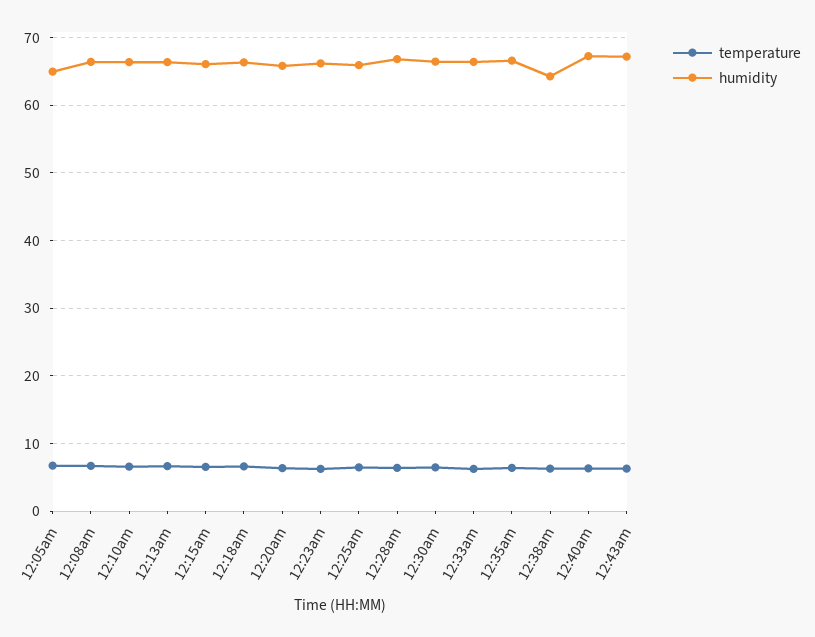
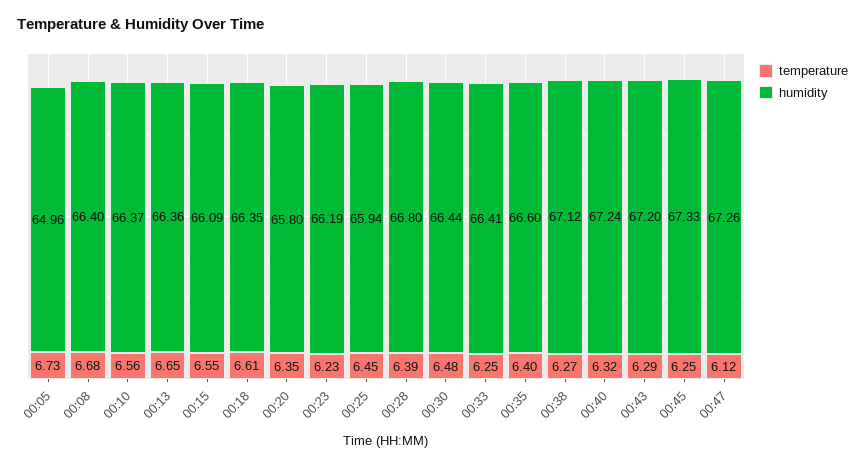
humidity, 12:38am: 64 -> 67.12
temperature, 00:45: none -> 6.25
humidity, 00:45: none -> 67.33
temperature, 00:47: none -> 6.12
humidity, 00:47: none -> 67.26

